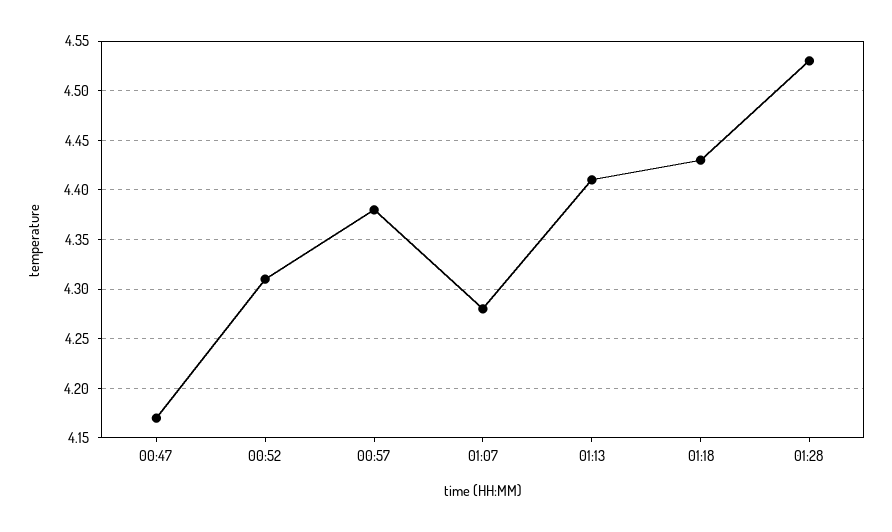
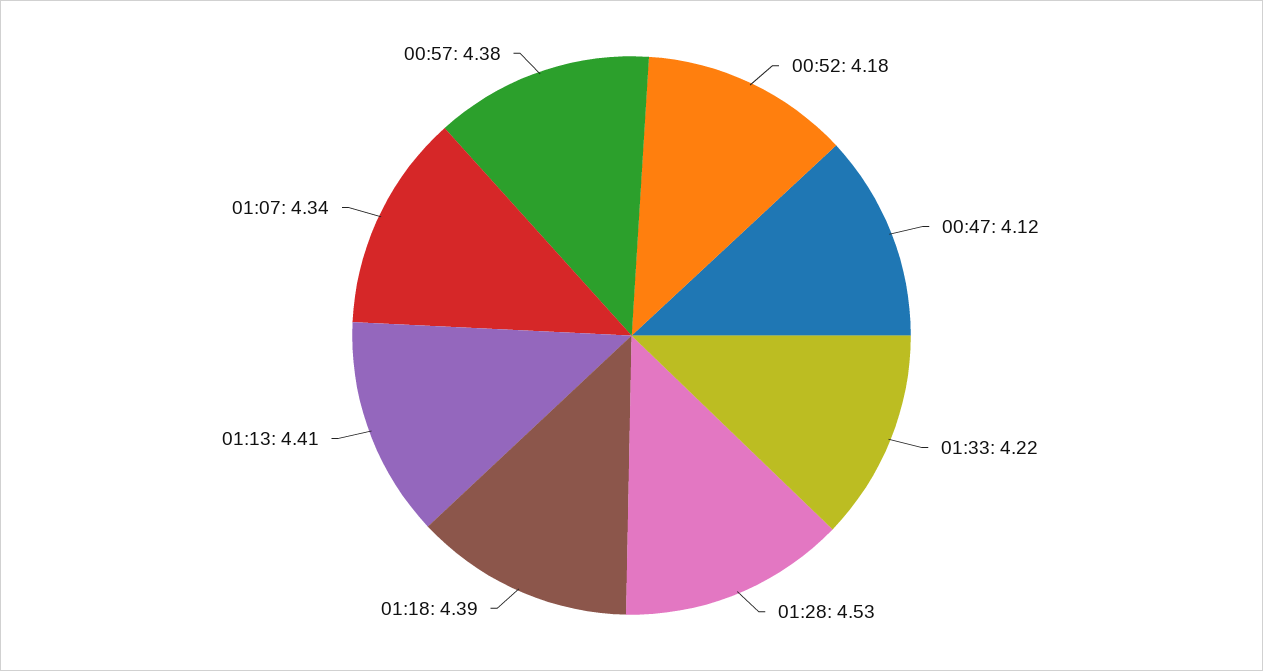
00:47: 4.17 -> 4.12
00:52: 4.31 -> 4.18
01:07: 4.28 -> 4.34
01:18: 4.43 -> 4.39
01:33: none -> 4.22

